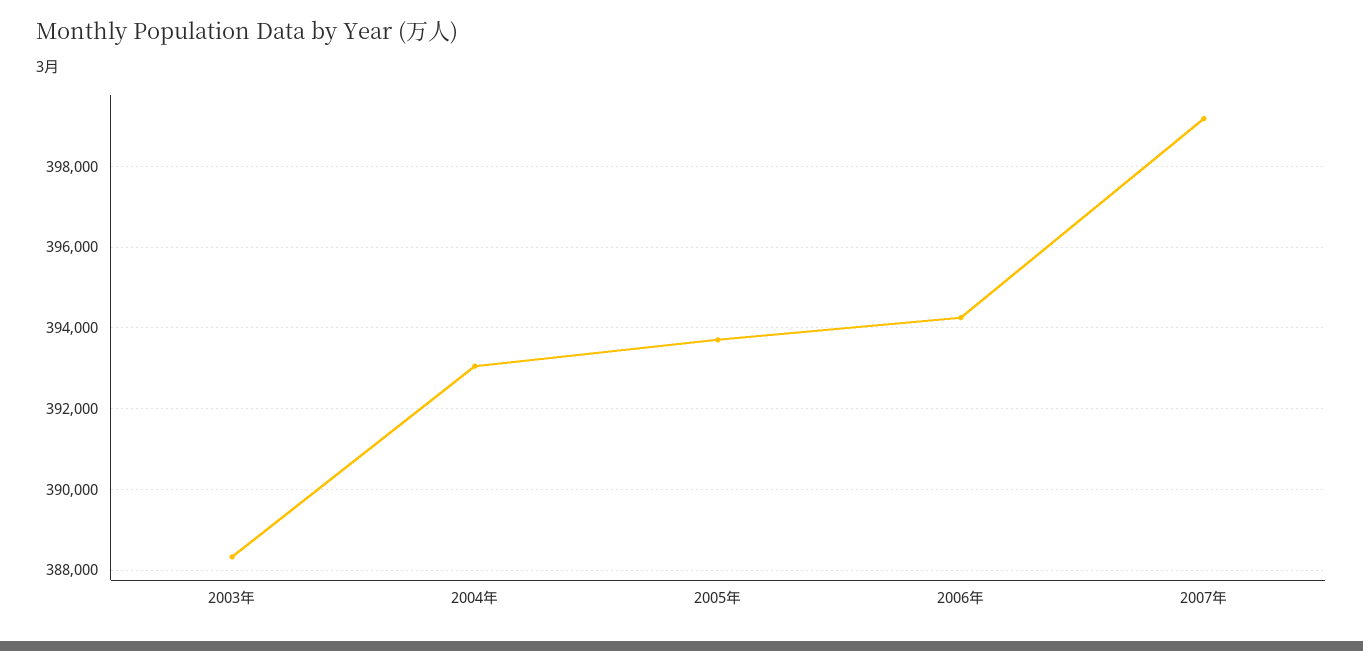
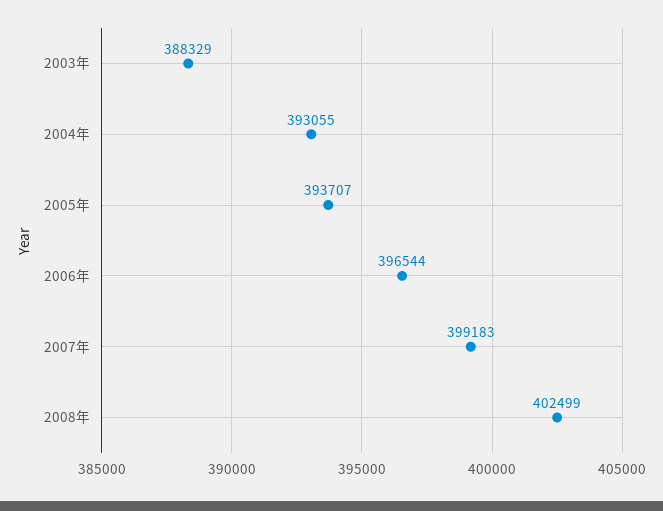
2006年: 394200 -> 396544
2008年: none -> 402499

